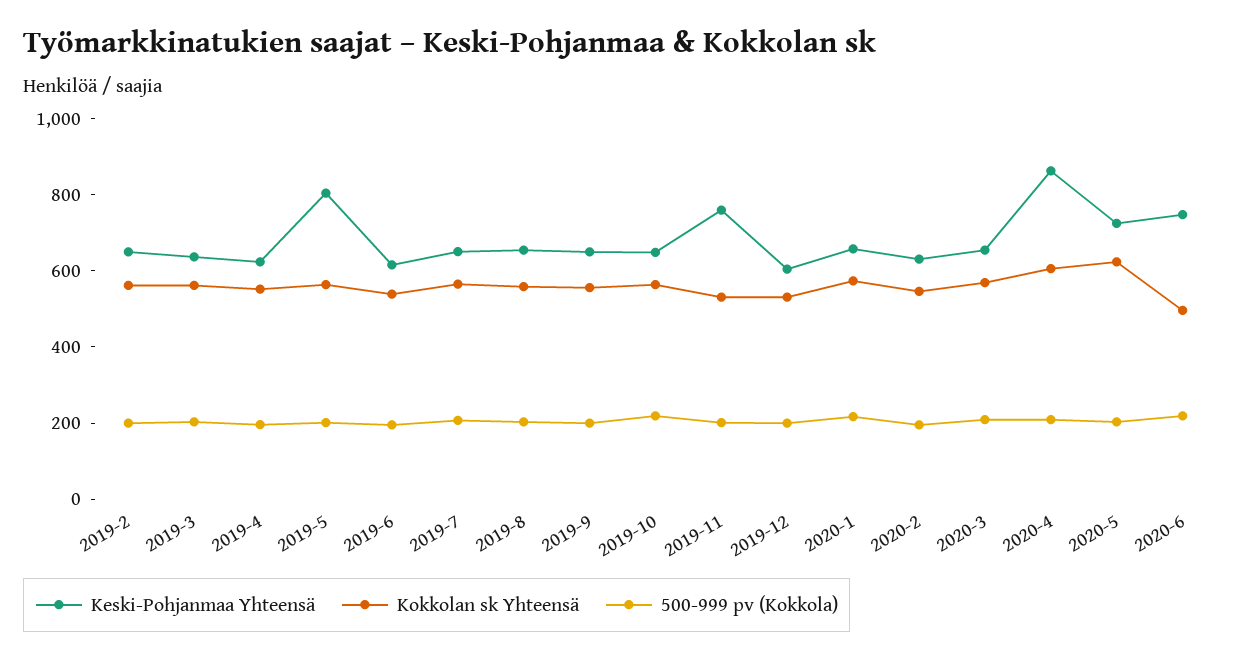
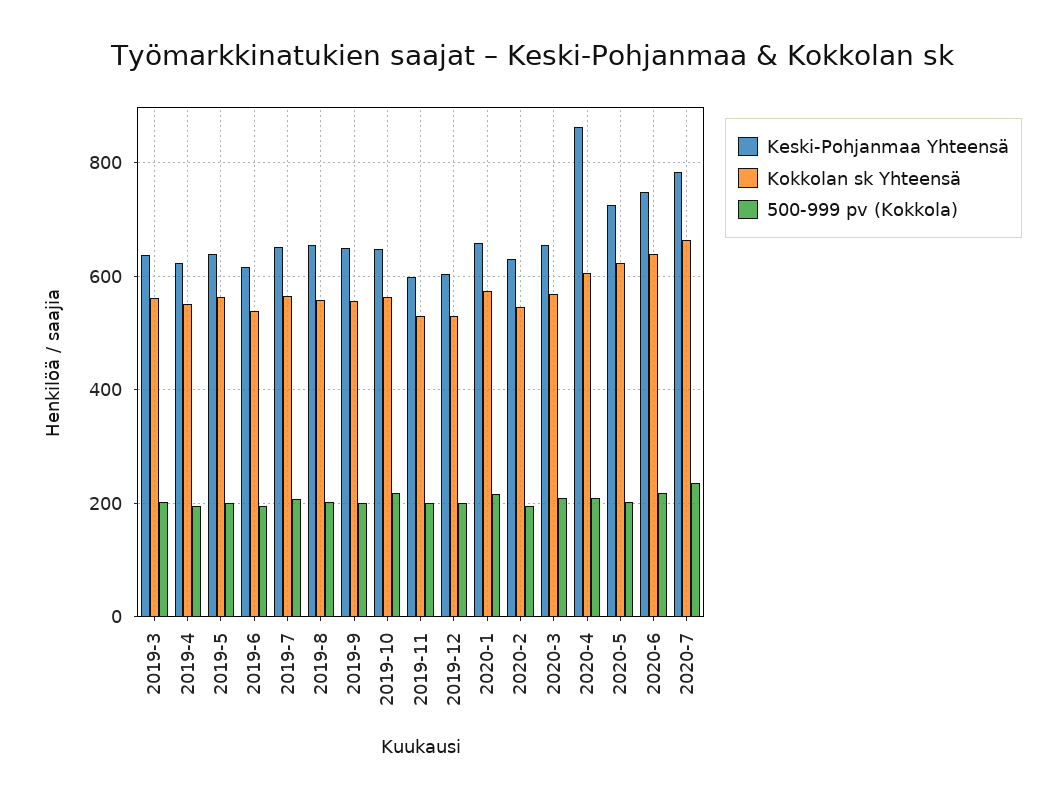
Keski-Pohjanmaa Yhteensä, 2019-2: 650 -> none
Kokkolan sk Yhteensä, 2019-2: 550 -> none
500-999 pv (Kokkola), 2019-2: 200 -> none
Keski-Pohjanmaa Yhteensä, 2019-5: 800 -> 640
Keski-Pohjanmaa Yhteensä, 2019-11: 750 -> 600
Kokkolan sk Yhteensä, 2020-6: 500 -> 640
Keski-Pohjanmaa Yhteensä, 2020-7: none -> 780
Kokkolan sk Yhteensä, 2020-7: none -> 660
500-999 pv (Kokkola), 2020-7: none -> 240

